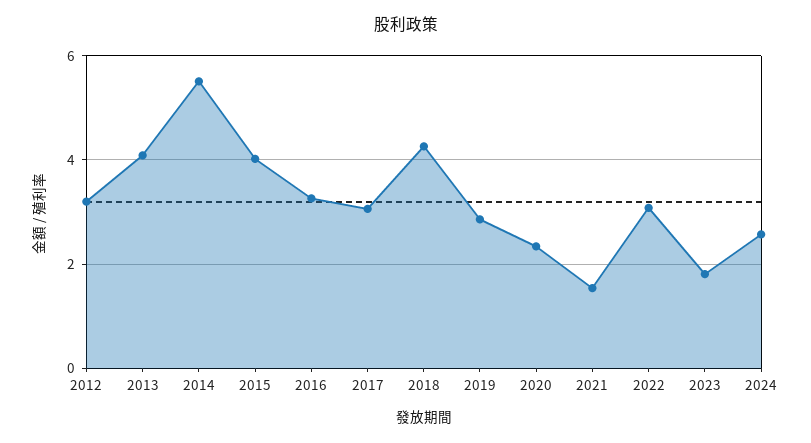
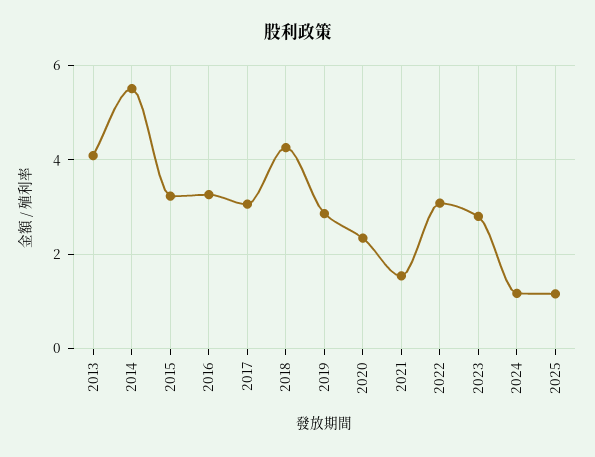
2012: 3.2 -> none
2015: 4 -> 3.2
2023: 1.8 -> 2.8
2024: 2.6 -> 1.2
2025: none -> 1.2

